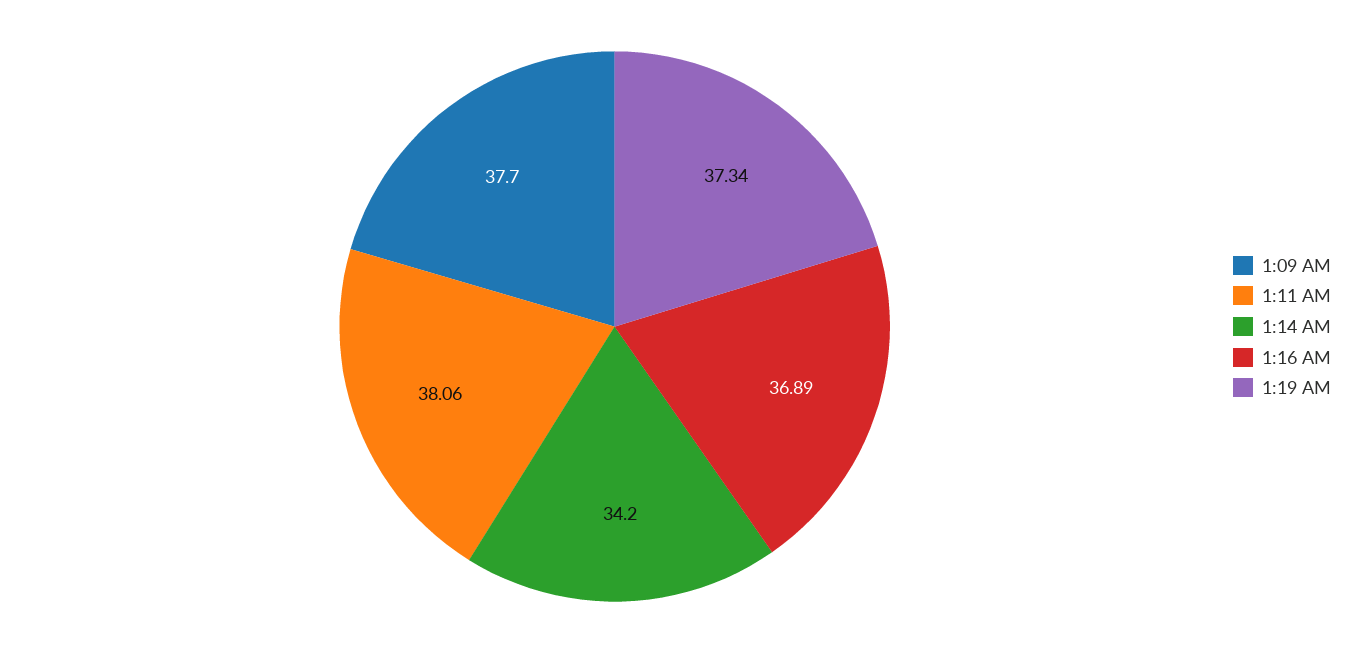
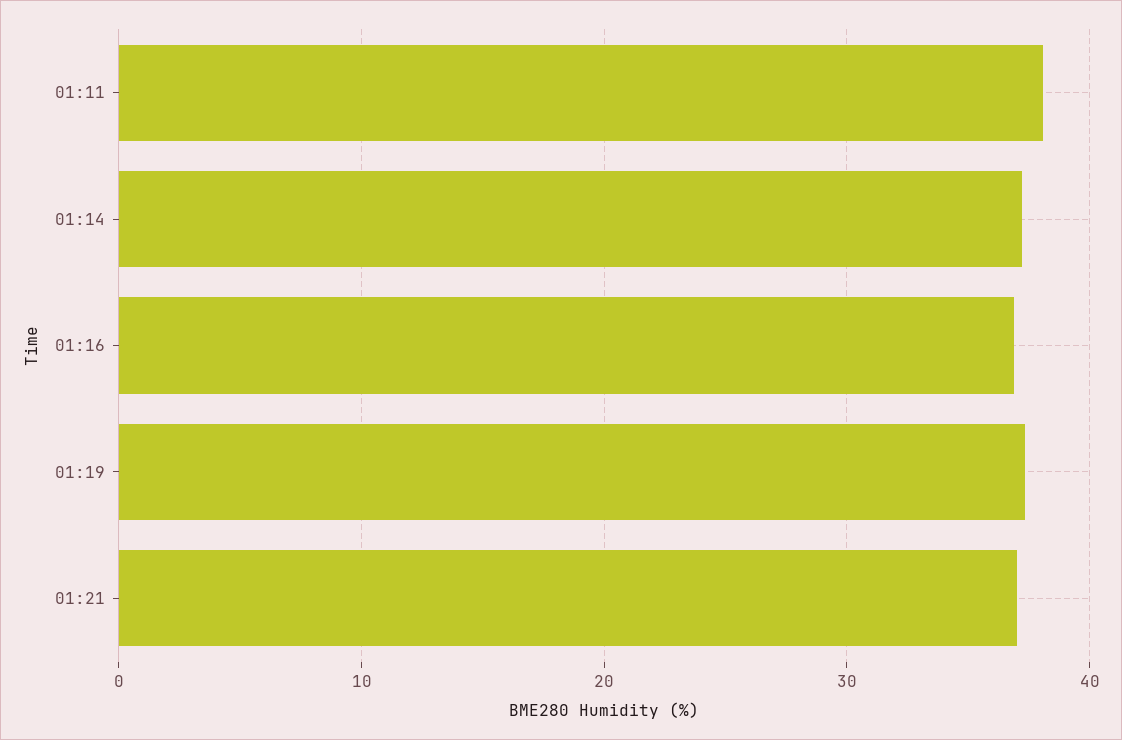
1:09 AM: 37.7 -> none
1:14 AM: 34.2 -> 37
01:21: none -> 37

